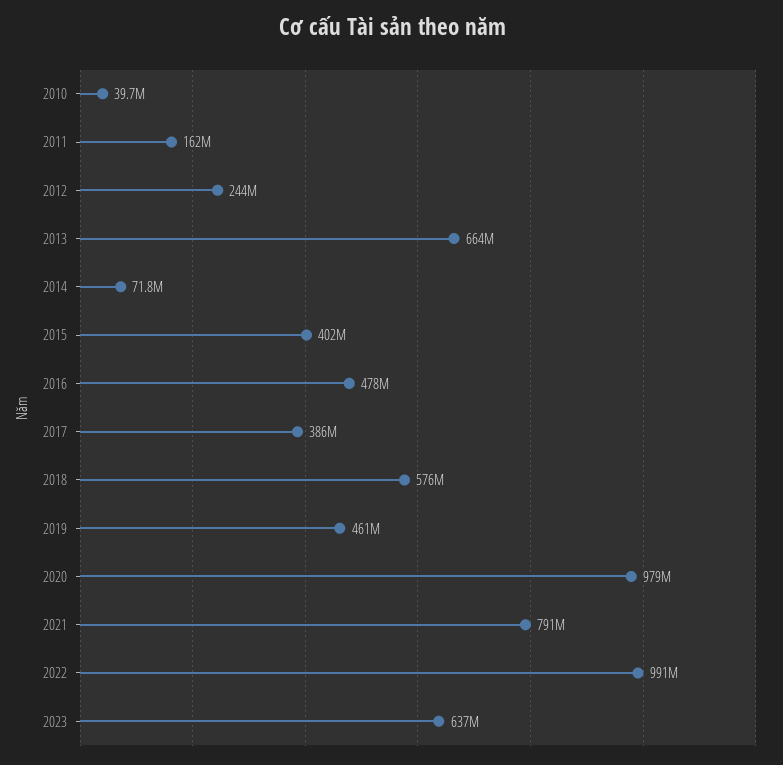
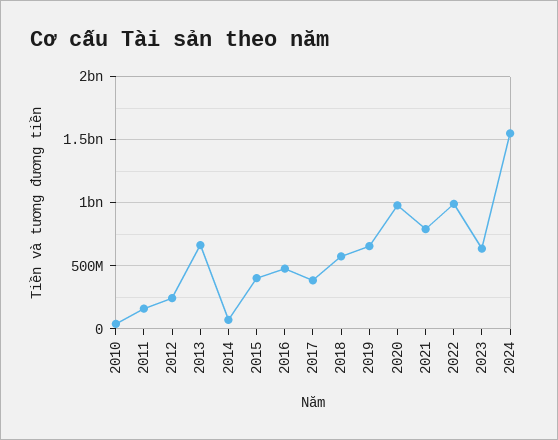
2019: 461000000 -> 650000000
2024: none -> 1550000000

